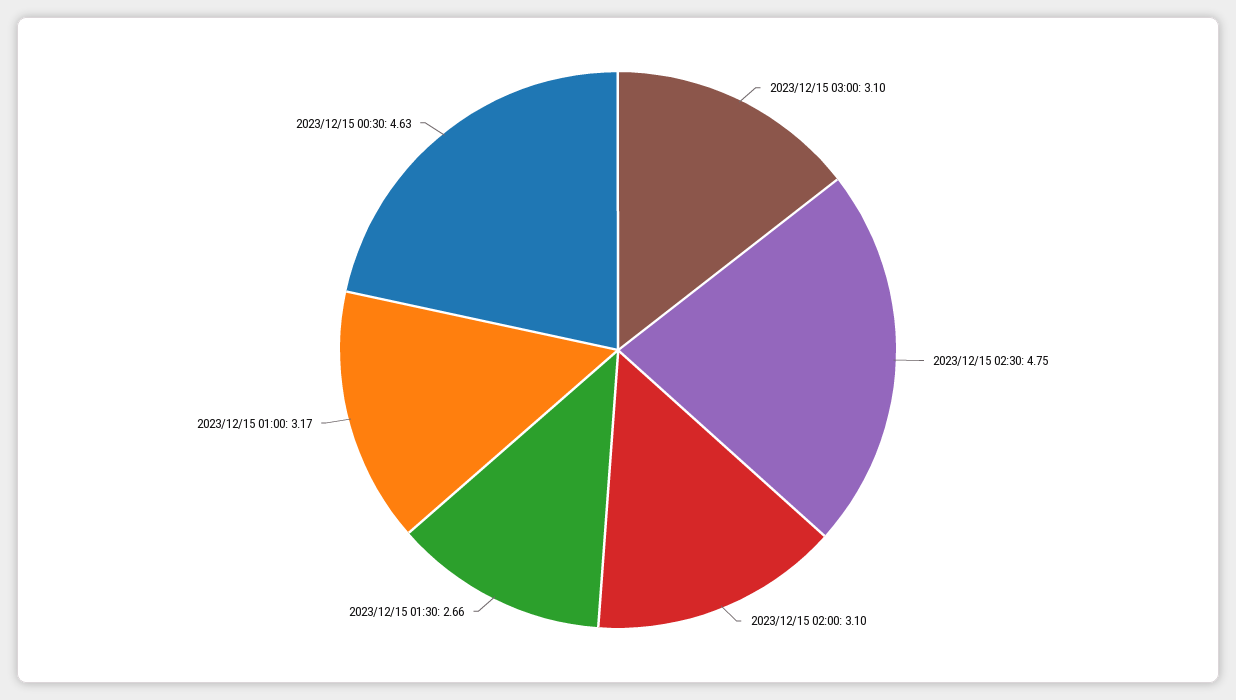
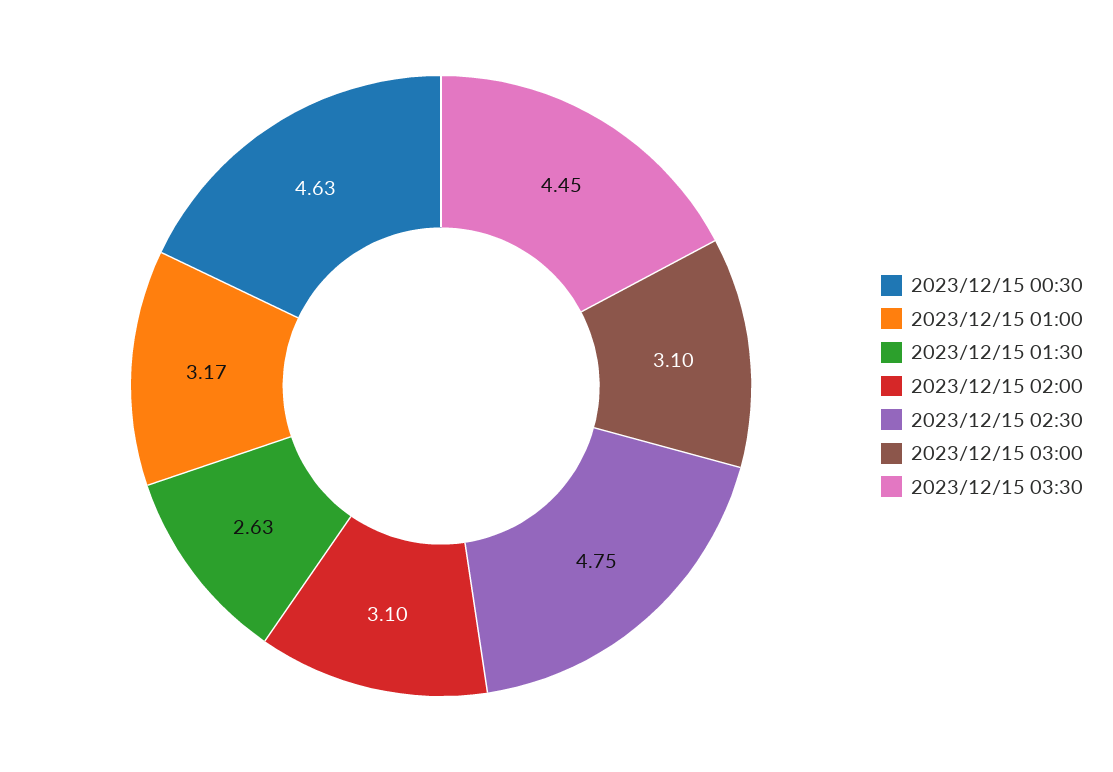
2023/12/15 01:30: 2.66 -> 2.63
2023/12/15 03:30: none -> 4.45

